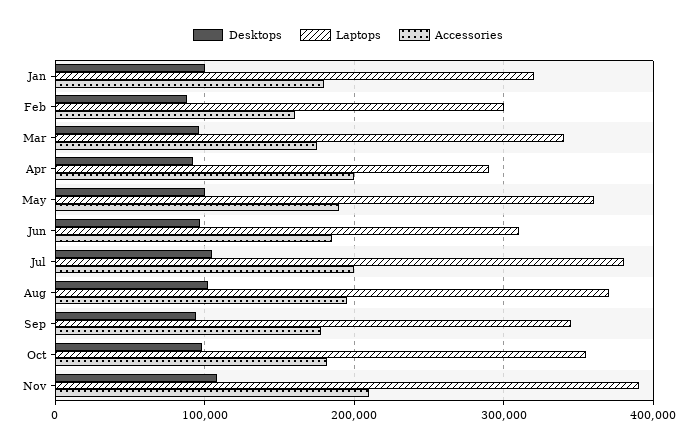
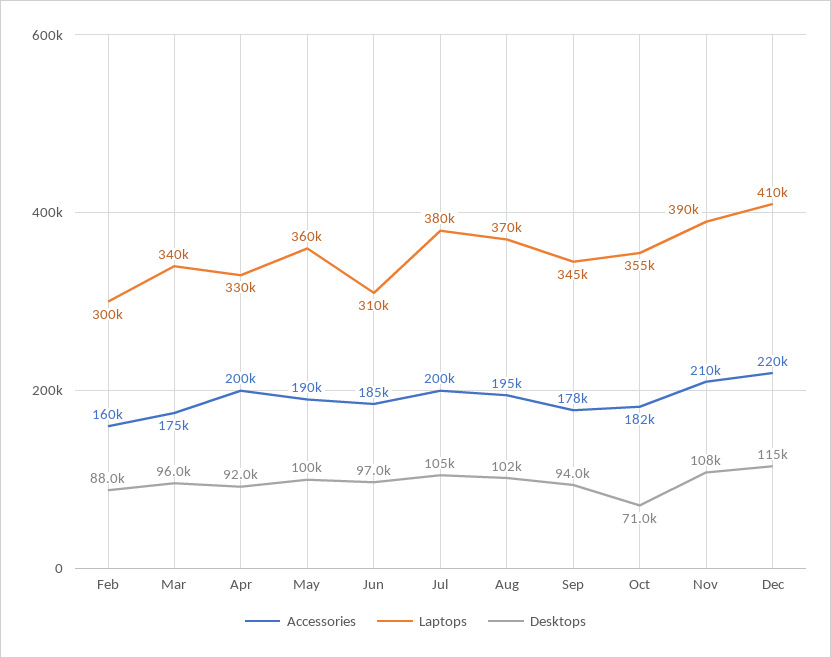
Desktops, Jan: 100000 -> none
Laptops, Jan: 320000 -> none
Accessories, Jan: 180000 -> none
Laptops, Apr: 290000 -> 330000
Desktops, Oct: 100000 -> 71000
Accessories, Dec: none -> 220000
Laptops, Dec: none -> 410000
Desktops, Dec: none -> 115000

